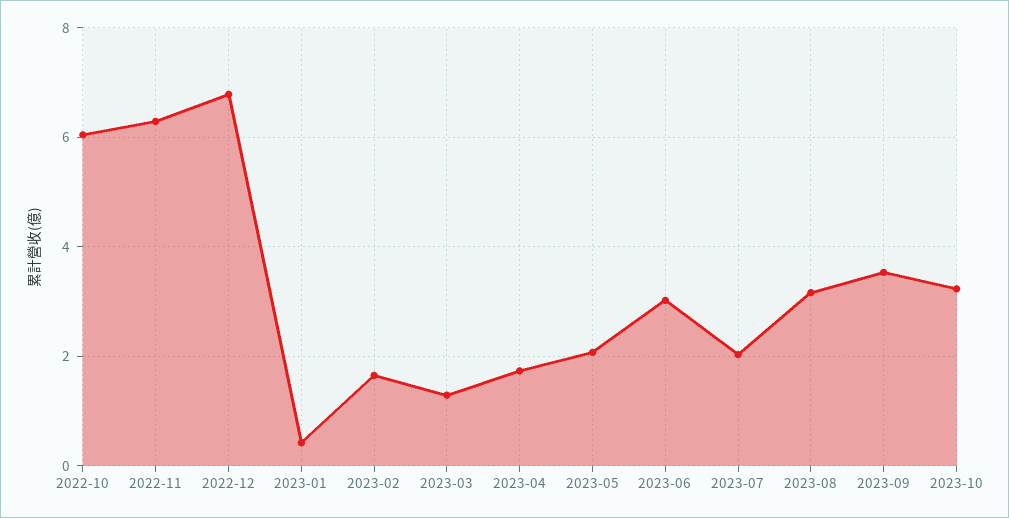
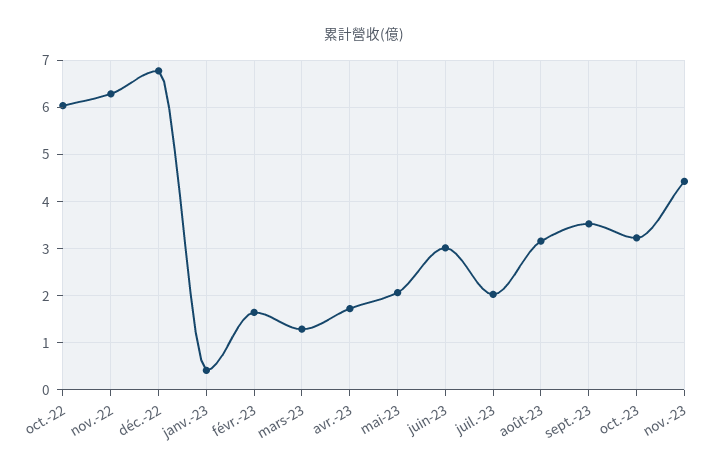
nov.-23: none -> 4.4

